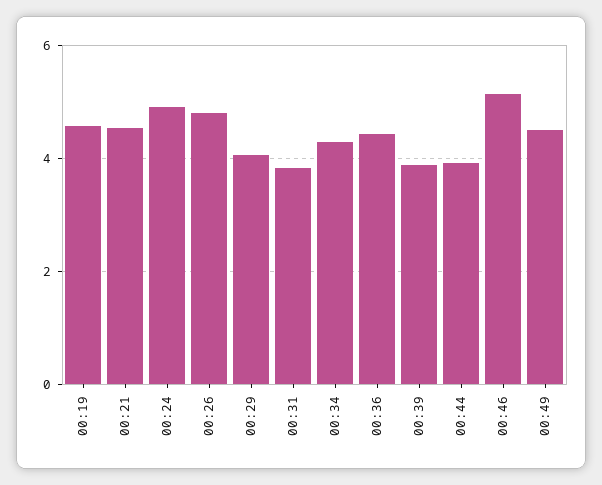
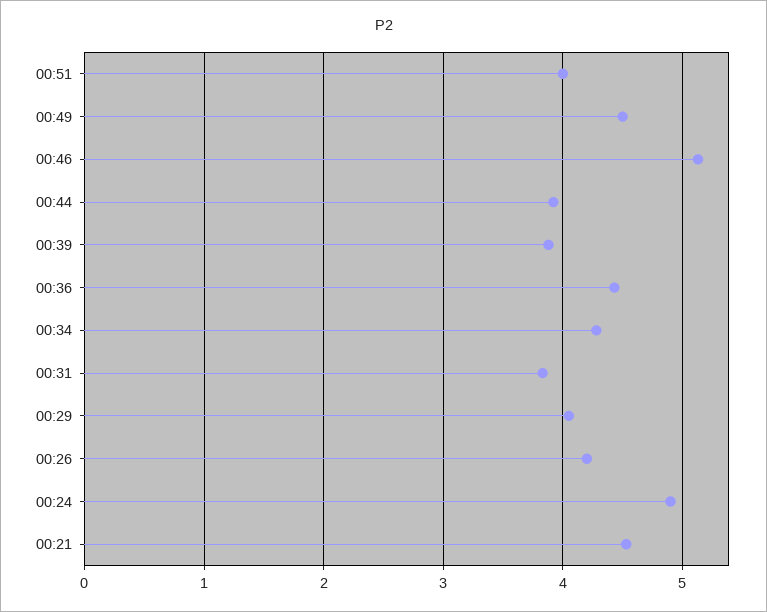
00:19: 4.6 -> none
00:26: 4.8 -> 4.2
00:51: none -> 4

